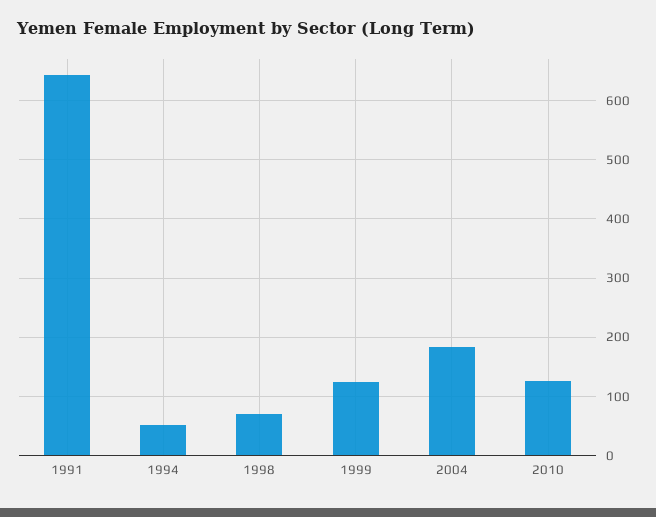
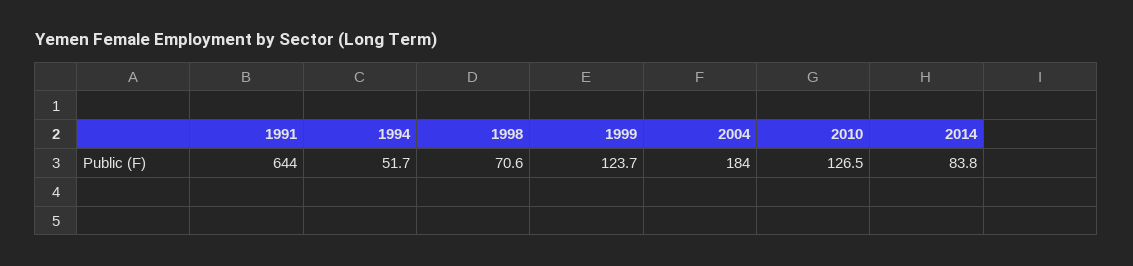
2014: none -> 83.8

